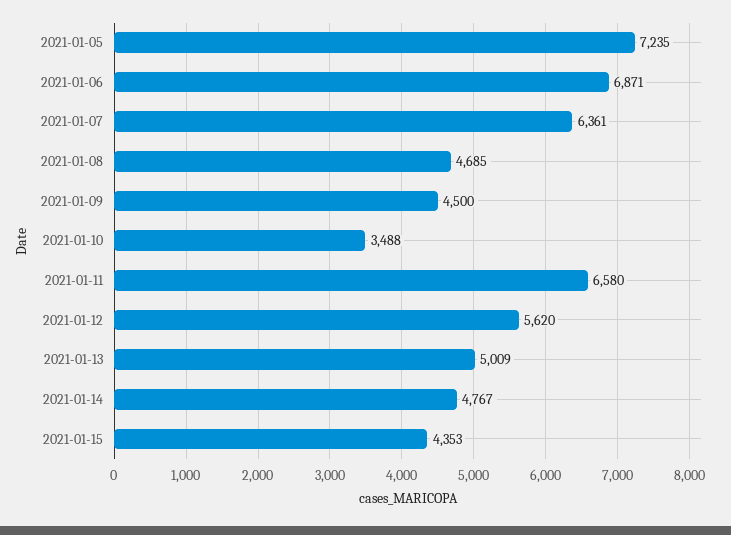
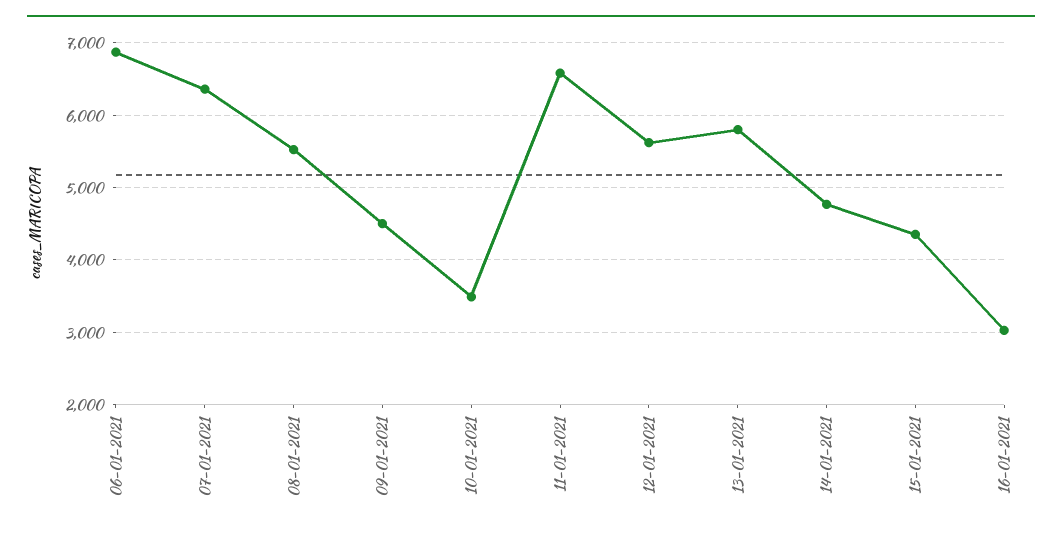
2021-01-05: 7235 -> none
2021-01-08: 4685 -> 5500
2021-01-13: 5009 -> 5800
16-01-2021: none -> 3000

